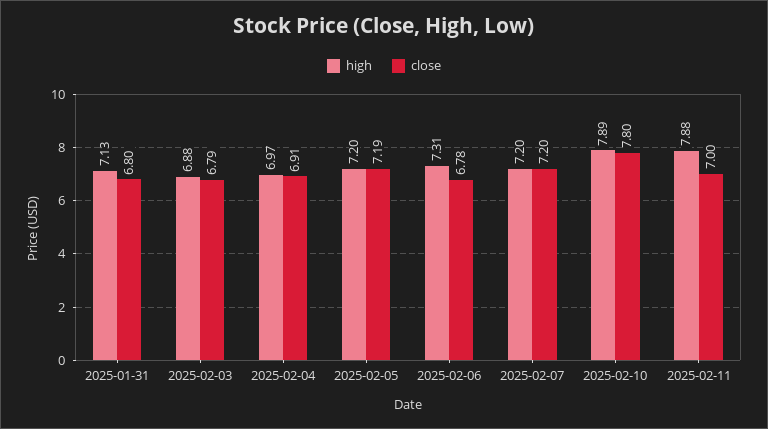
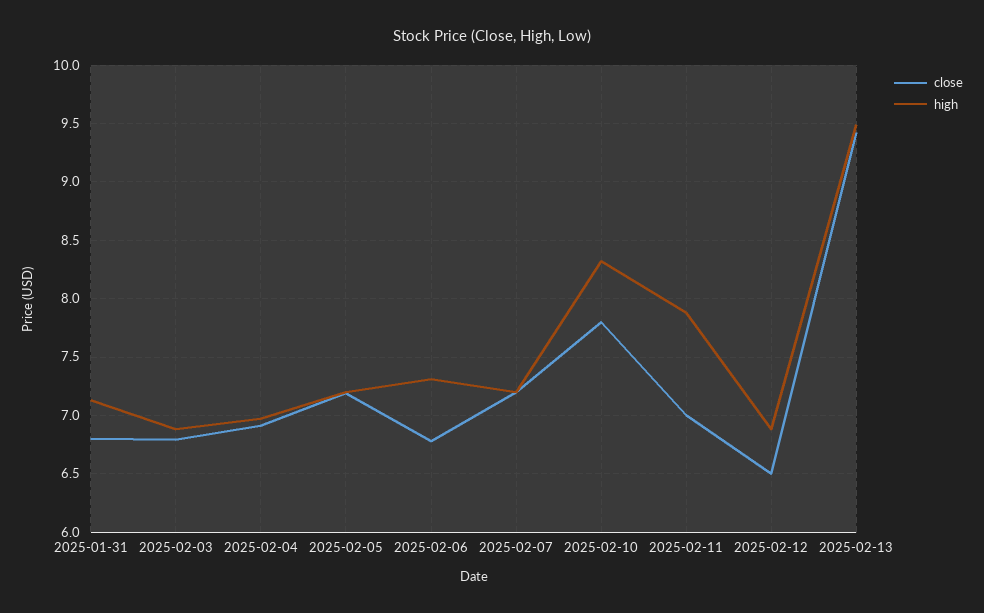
high, 2025-02-10: 7.89 -> 8.3
close, 2025-02-12: none -> 6.5
high, 2025-02-12: none -> 6.9
close, 2025-02-13: none -> 9.4
high, 2025-02-13: none -> 9.5

